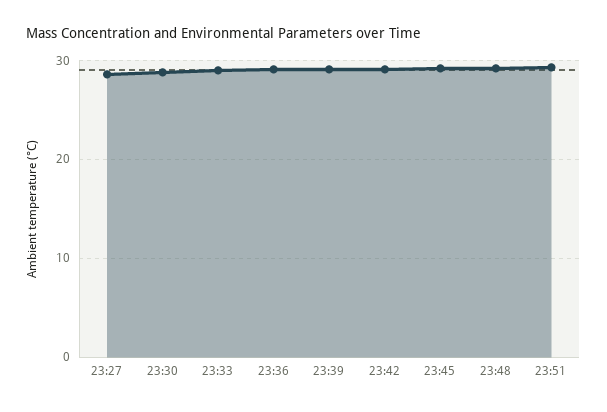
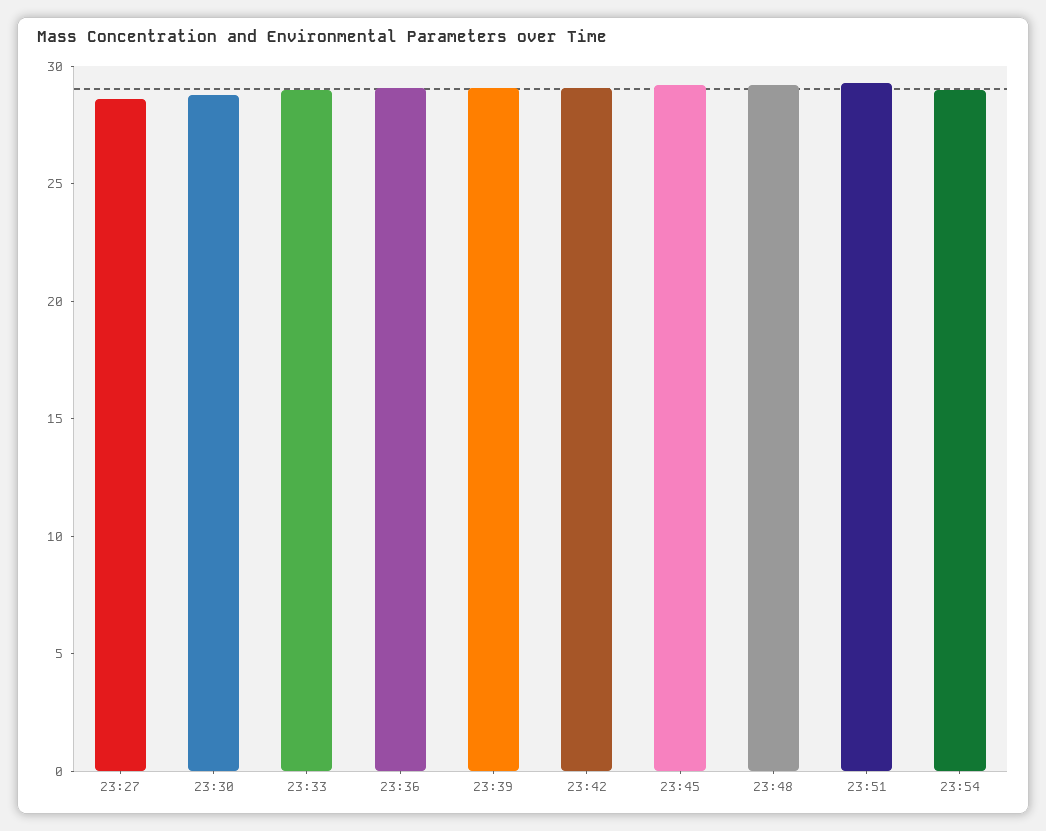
23:54: none -> 29

